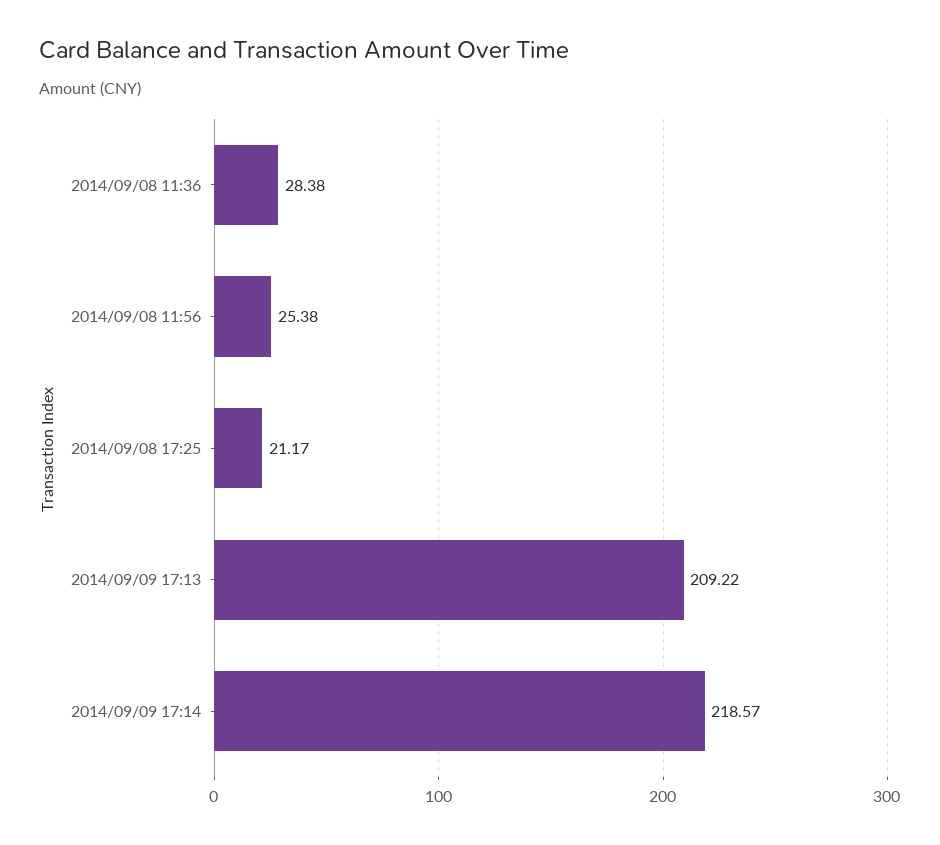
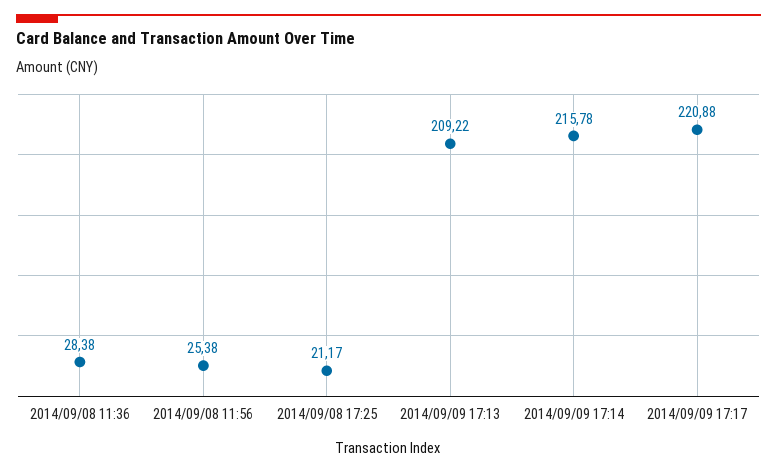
2014/09/09 17:14: 218.57 -> 215.78
2014/09/09 17:17: none -> 220.88

